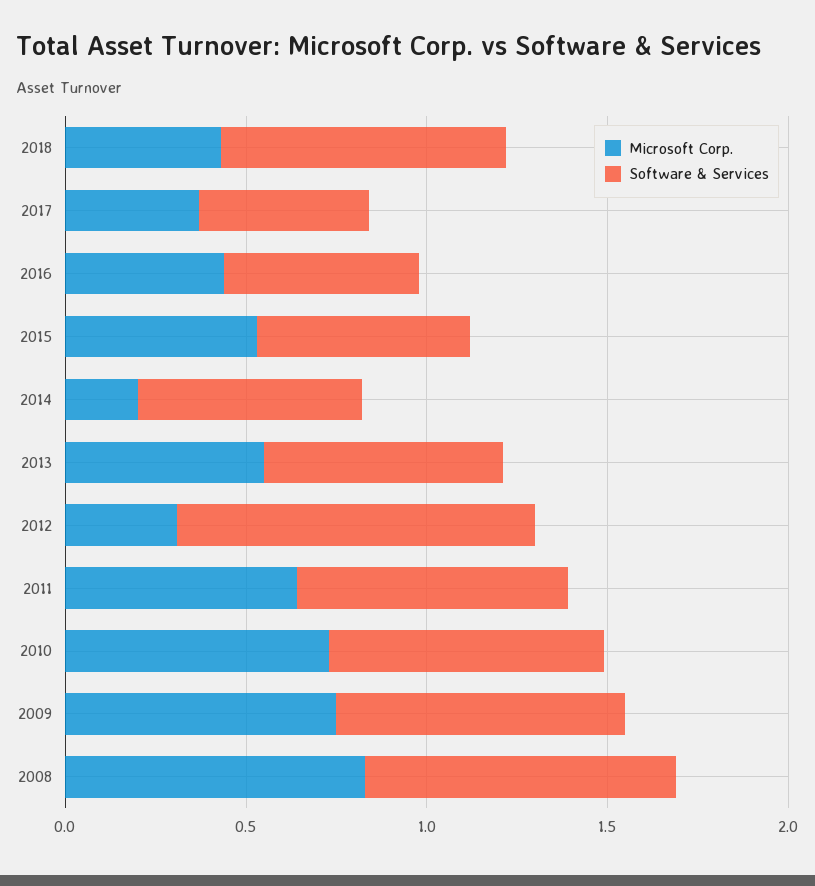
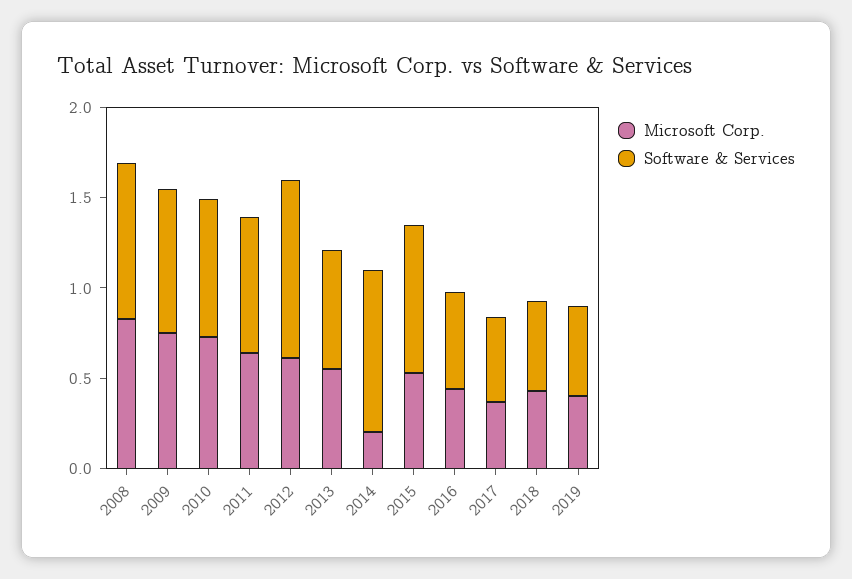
Software & Services, 2018: 0.8 -> 0.5
Software & Services, 2015: 0.6 -> 0.8
Software & Services, 2014: 0.6 -> 0.9
Microsoft Corp., 2012: 0.3 -> 0.6
Microsoft Corp., 2019: none -> 0.4
Software & Services, 2019: none -> 0.5

